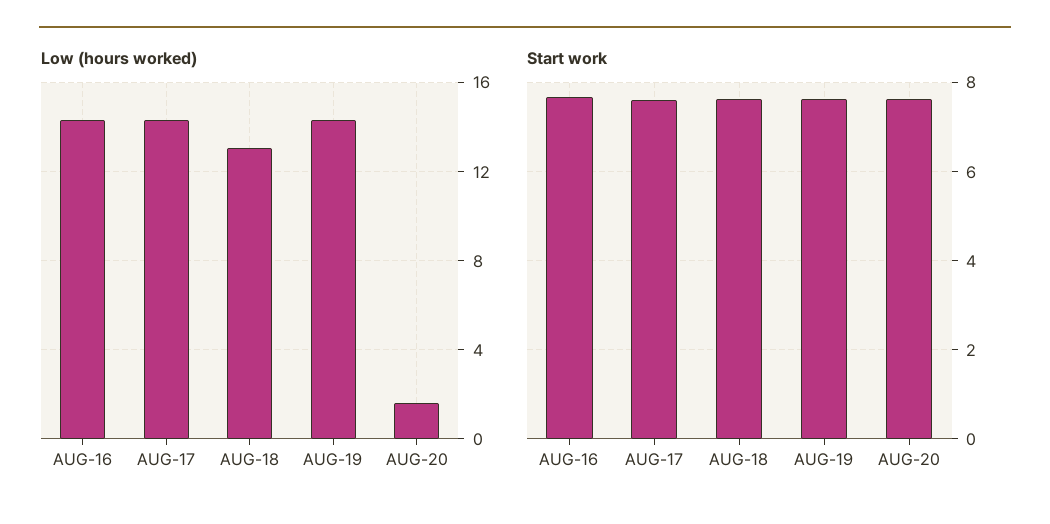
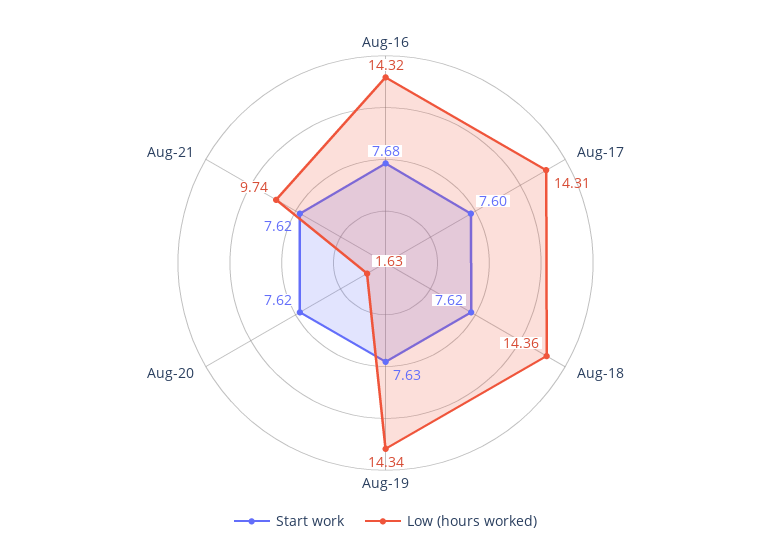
Low (hours worked), AUG-18: 13 -> 14.36
Start work, Aug-21: none -> 7.62
Low (hours worked), Aug-21: none -> 9.74

